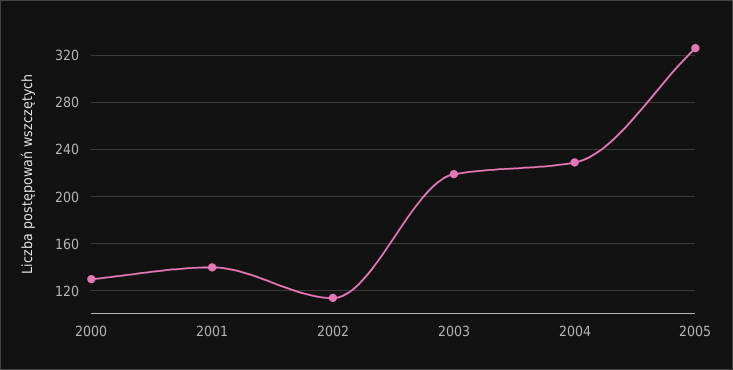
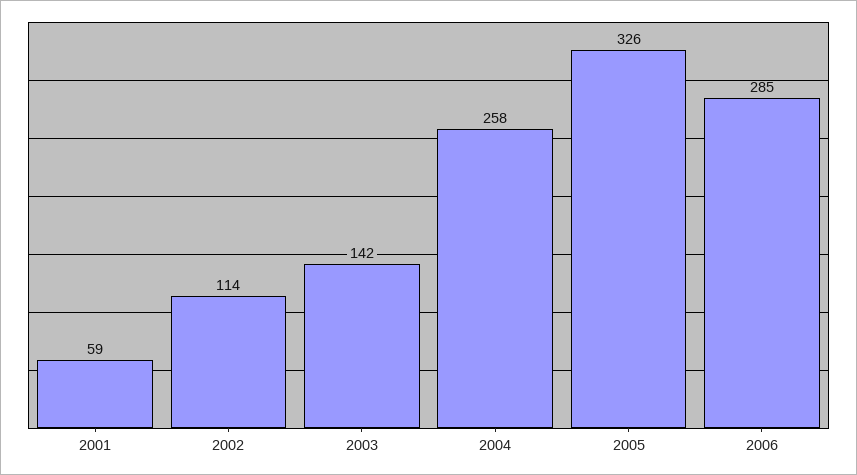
2000: 130 -> none
2001: 140 -> 59
2003: 220 -> 142
2004: 230 -> 258
2006: none -> 285

